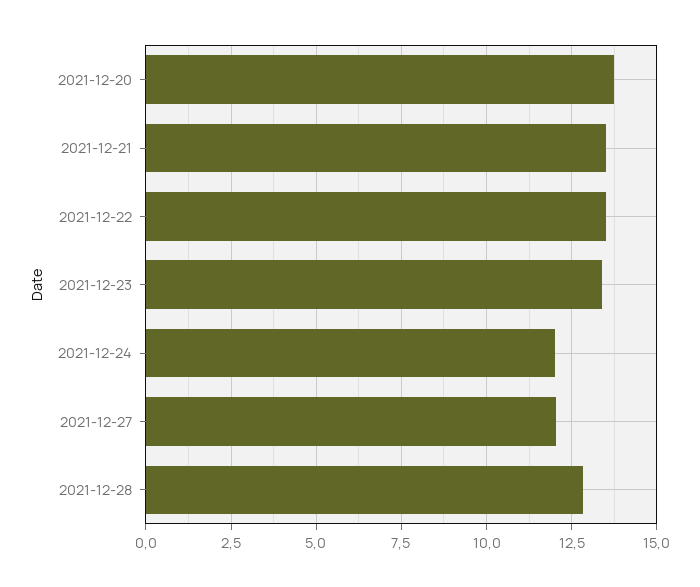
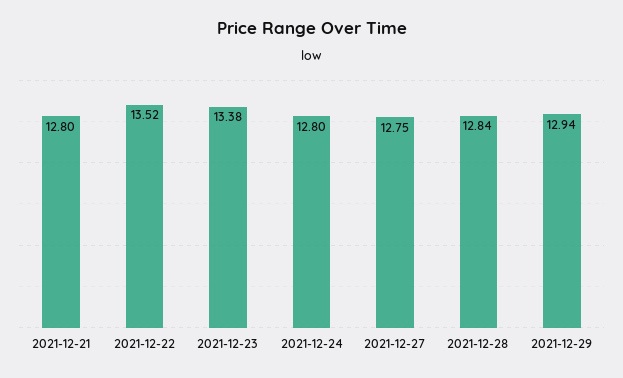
2021-12-20: 13.75 -> none
2021-12-21: 13.5 -> 12.8
2021-12-24: 12 -> 12.8
2021-12-27: 12 -> 12.75
2021-12-29: none -> 12.94

